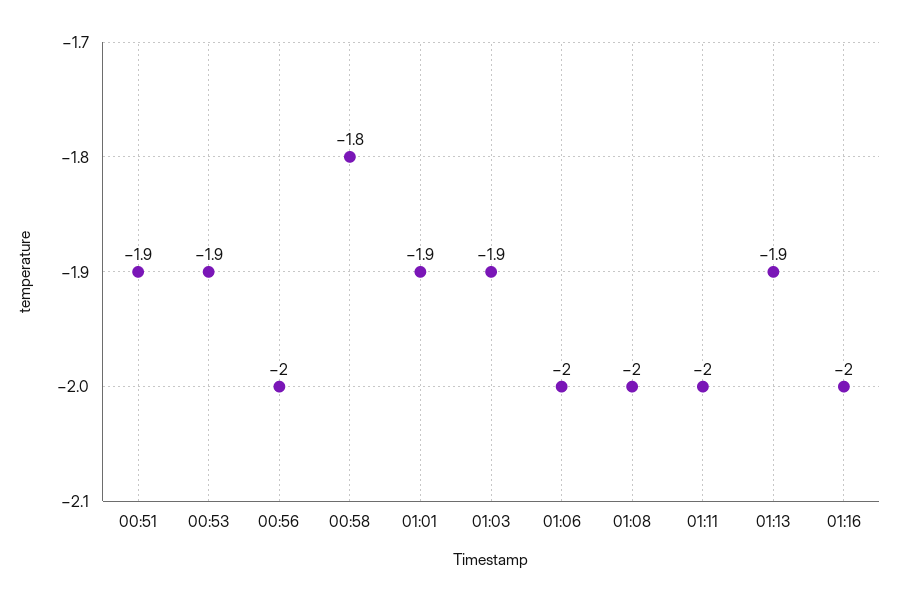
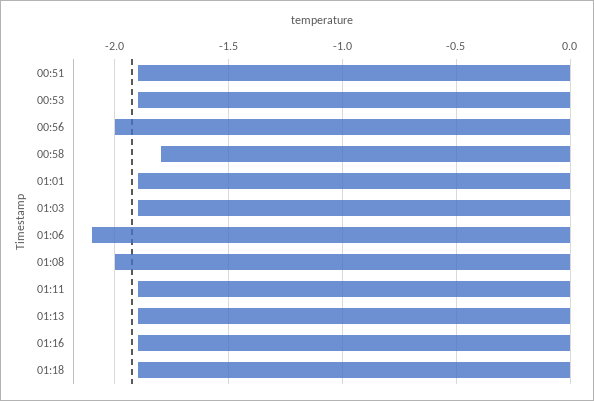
01:06: -2 -> -2.1
01:11: -2 -> -1.9
01:16: -2 -> -1.9
01:18: none -> -1.9

